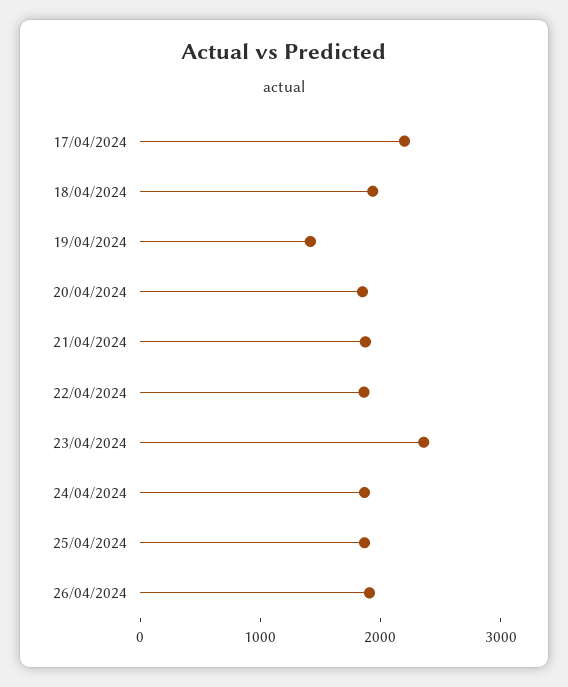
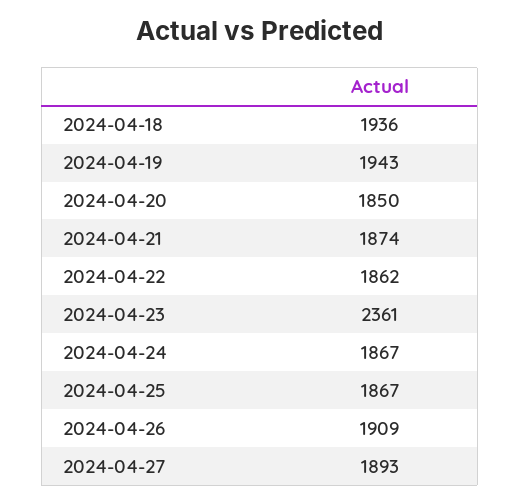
17/04/2024: 2200 -> none
19/04/2024: 1400 -> 1943
2024-04-27: none -> 1893

